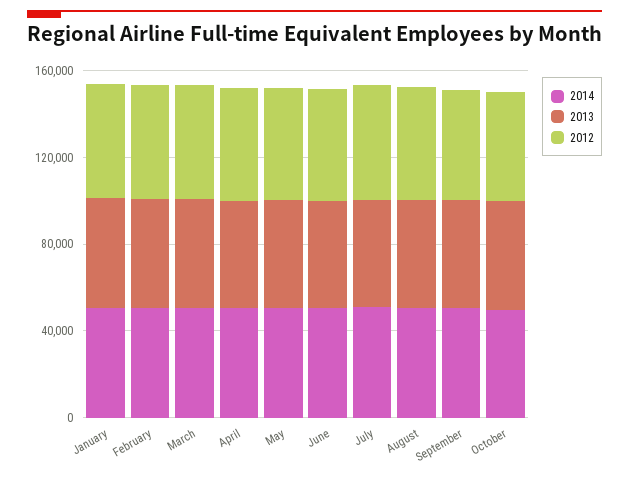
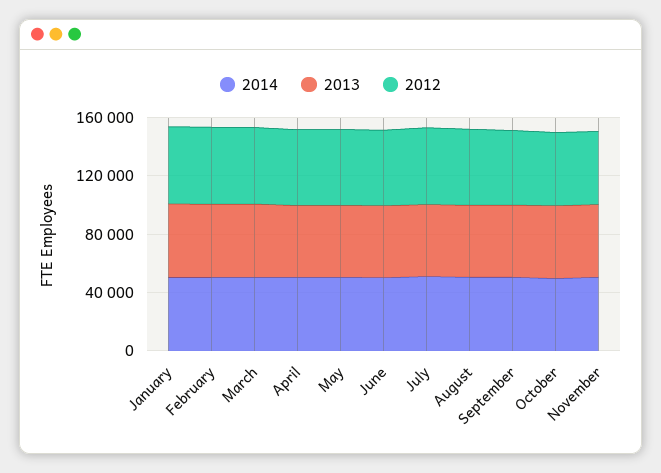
2014, November: none -> 50000
2013, November: none -> 50000
2012, November: none -> 50000

